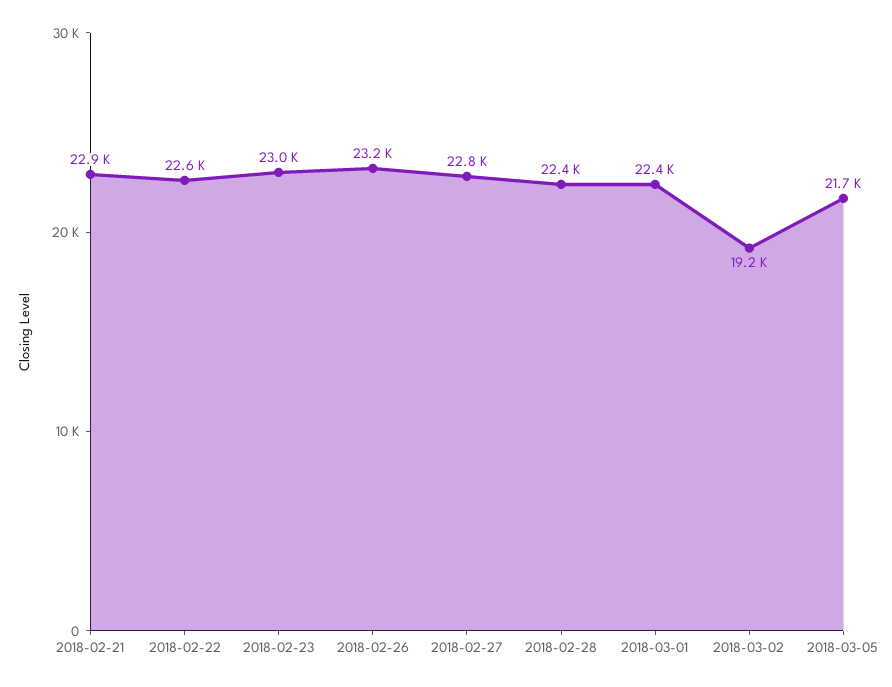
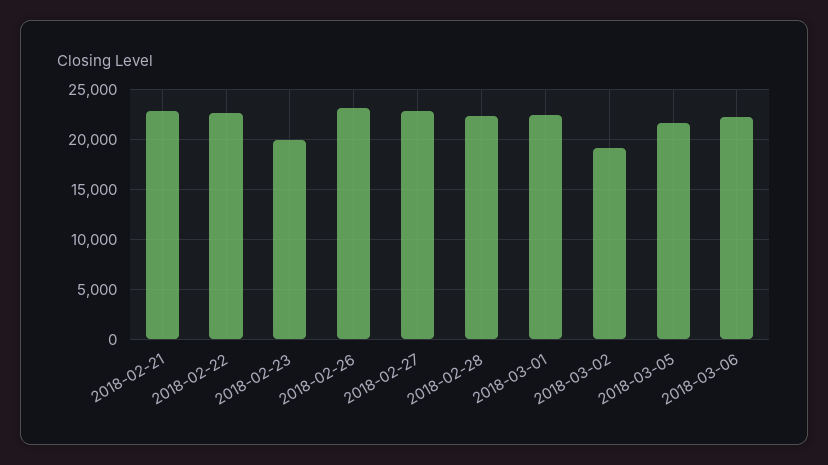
2018-02-23: 23000 -> 20000
2018-03-06: none -> 22000

